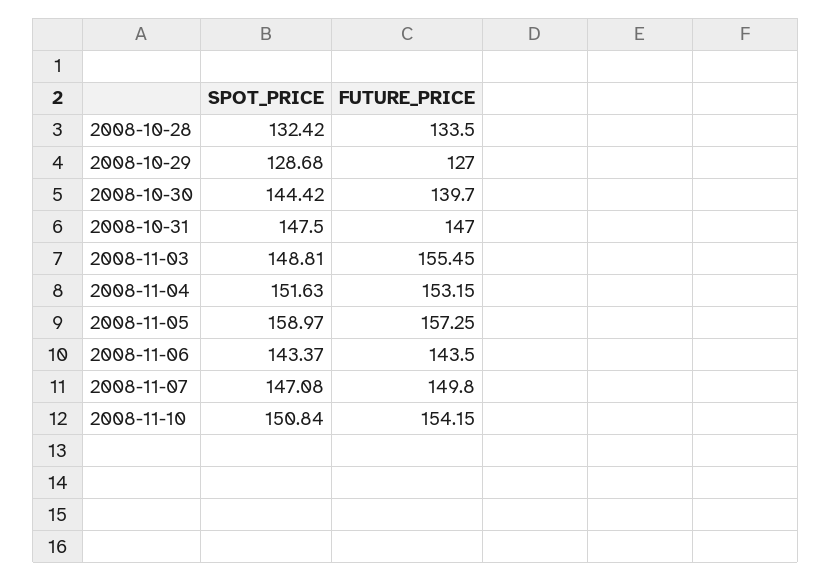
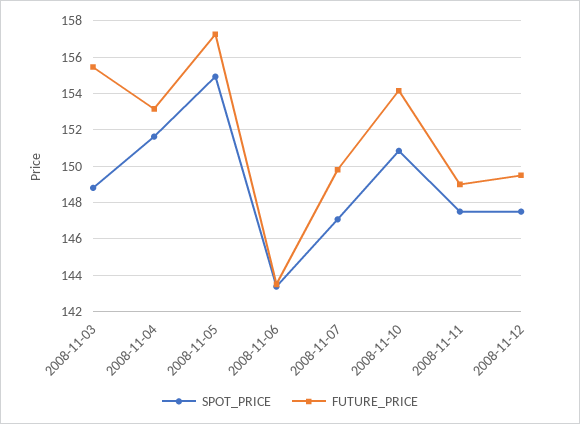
SPOT_PRICE, 2008-10-28: 132.42 -> none
FUTURE_PRICE, 2008-10-28: 133.5 -> none
SPOT_PRICE, 2008-10-29: 128.68 -> none
FUTURE_PRICE, 2008-10-29: 127 -> none
SPOT_PRICE, 2008-10-30: 144.42 -> none
FUTURE_PRICE, 2008-10-30: 139.7 -> none
SPOT_PRICE, 2008-10-31: 147.5 -> none
FUTURE_PRICE, 2008-10-31: 147 -> none
SPOT_PRICE, 2008-11-05: 158.97 -> 155
SPOT_PRICE, 2008-11-11: none -> 147.5
FUTURE_PRICE, 2008-11-11: none -> 149
SPOT_PRICE, 2008-11-12: none -> 147.5
FUTURE_PRICE, 2008-11-12: none -> 149.5

